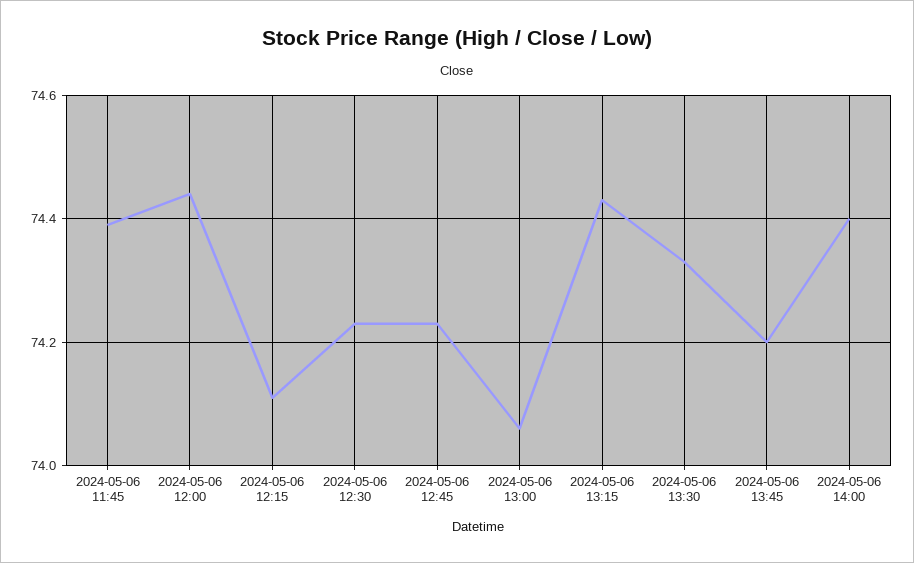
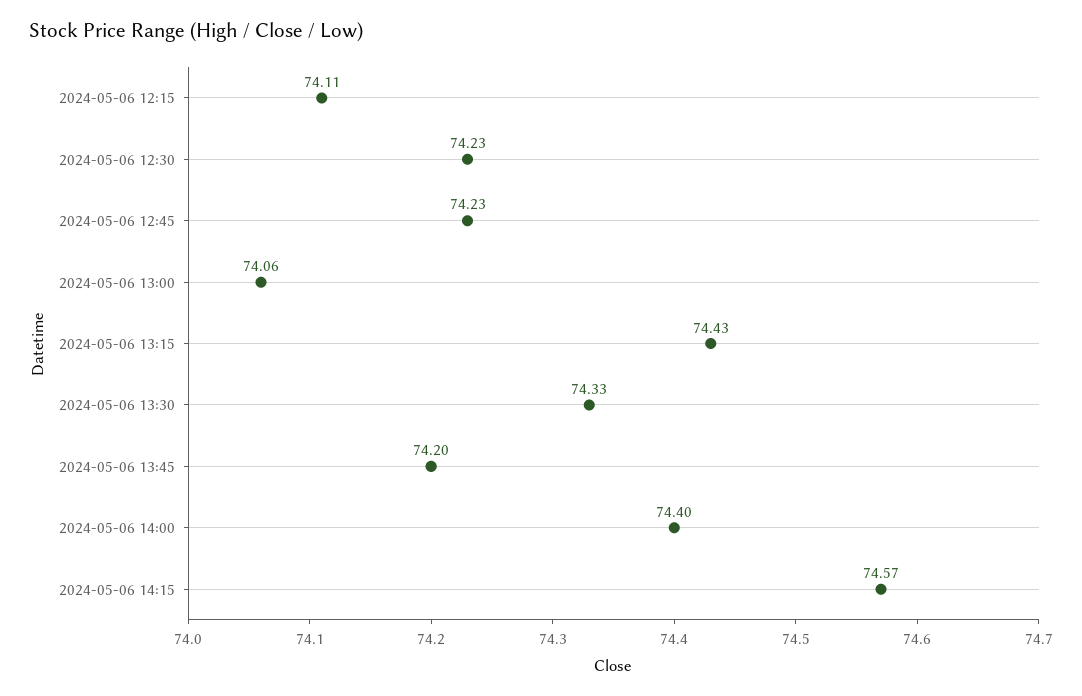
2024-05-06 11:45: 74.4 -> none
2024-05-06 12:00: 74.45 -> none
2024-05-06 14:15: none -> 74.57

